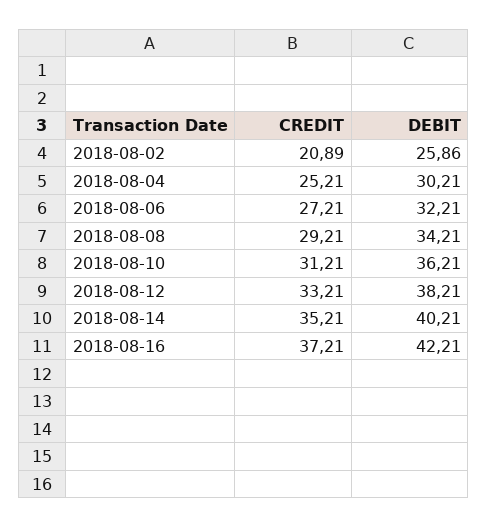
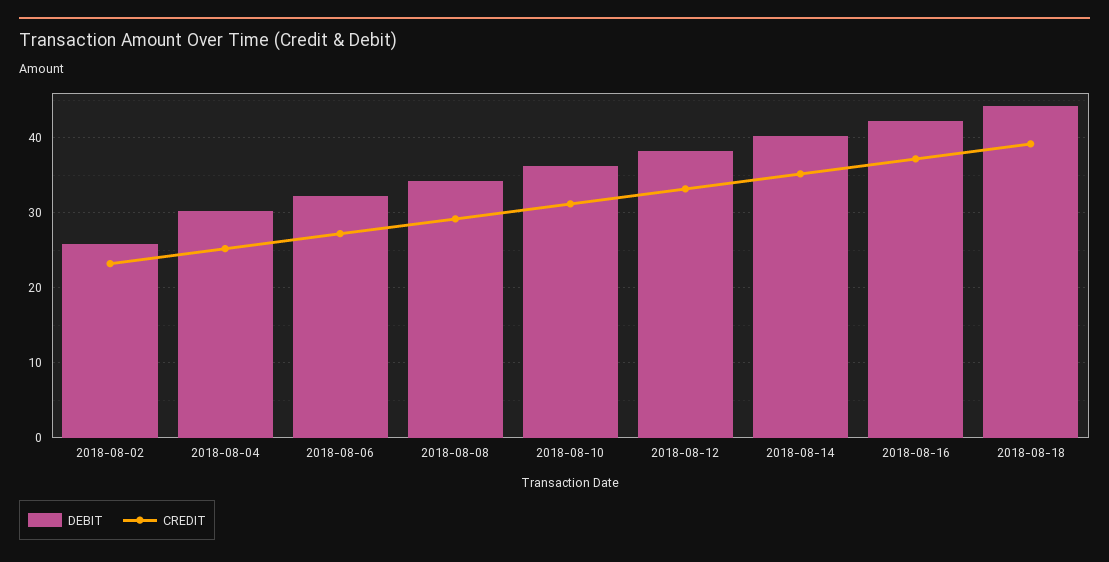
CREDIT, 2018-08-02: 20.89 -> 23
DEBIT, 2018-08-18: none -> 44
CREDIT, 2018-08-18: none -> 39

